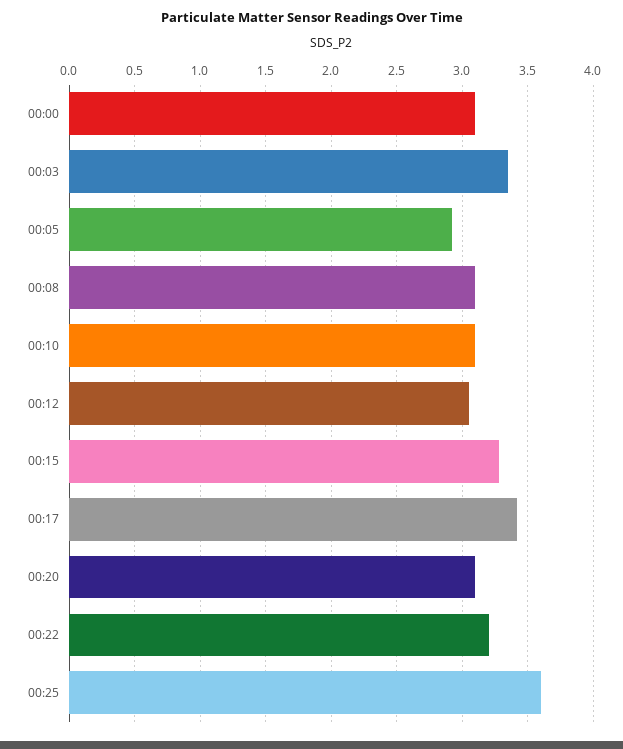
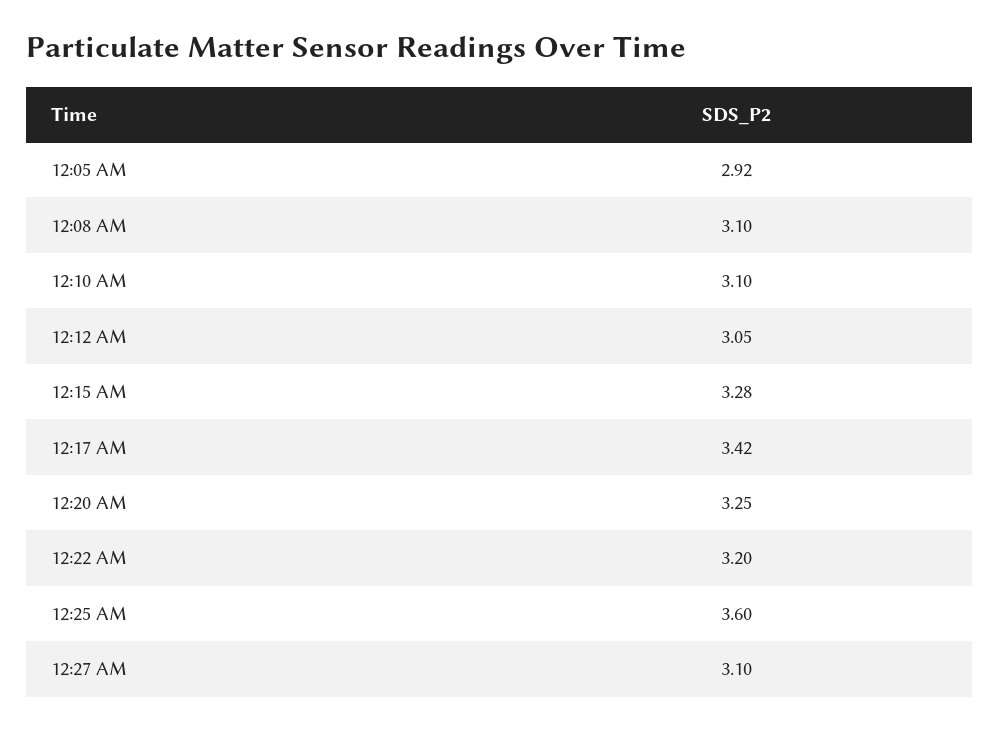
00:00: 3.1 -> none
00:03: 3.35 -> none
00:20: 3.1 -> 3.25
12:27 AM: none -> 3.1

